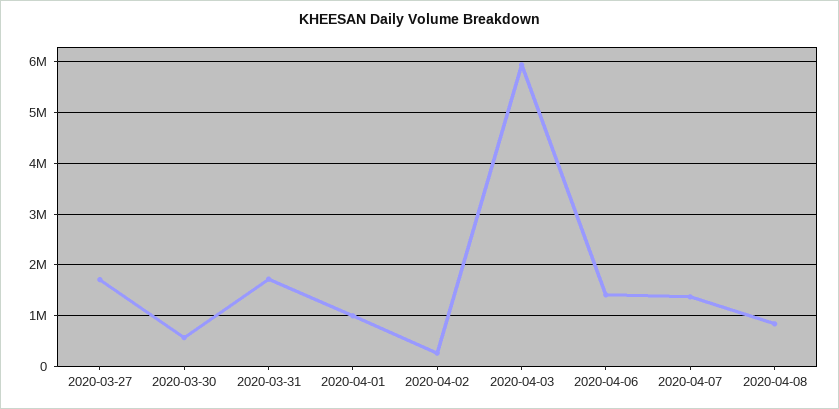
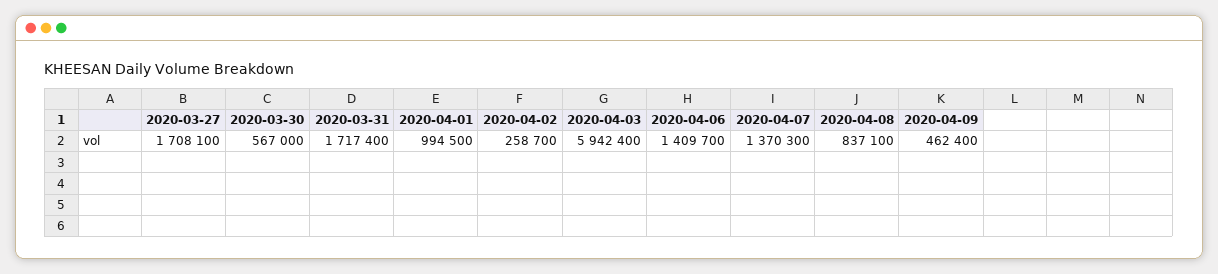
2020-04-09: none -> 462400

